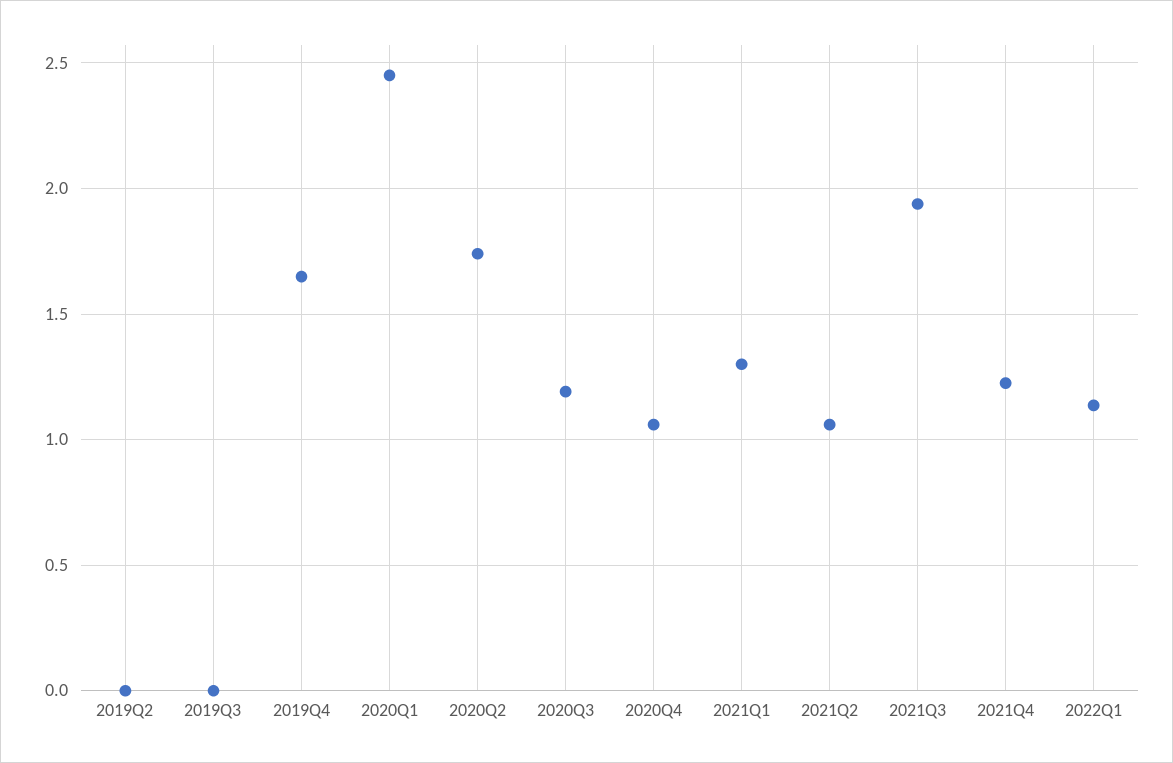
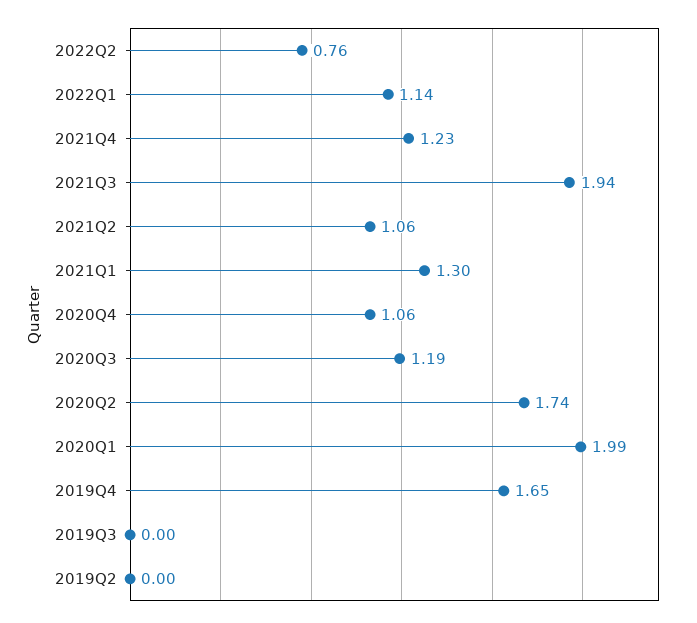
2020Q1: 2.45 -> 1.99
2022Q2: none -> 0.76

